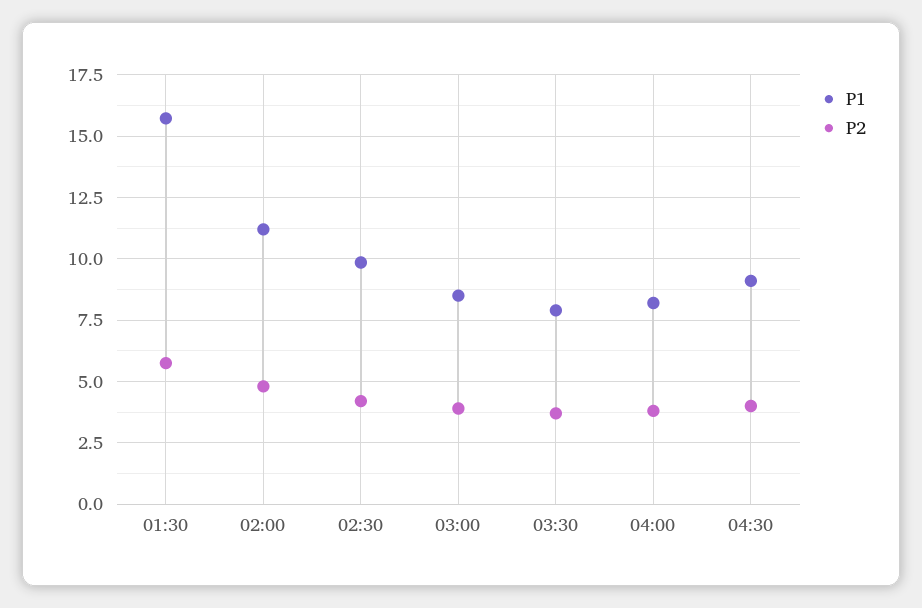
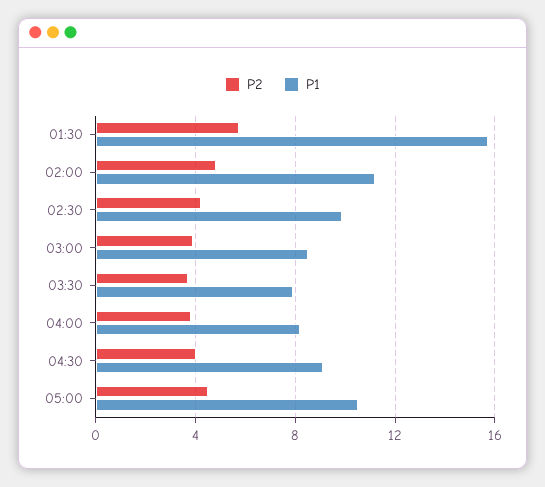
P2, 05:00: none -> 4.5
P1, 05:00: none -> 10.5

